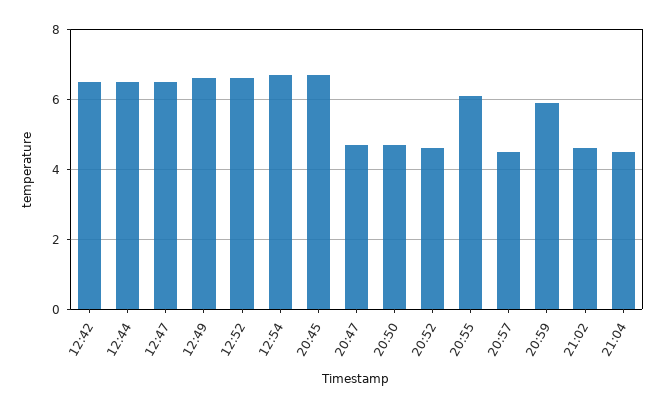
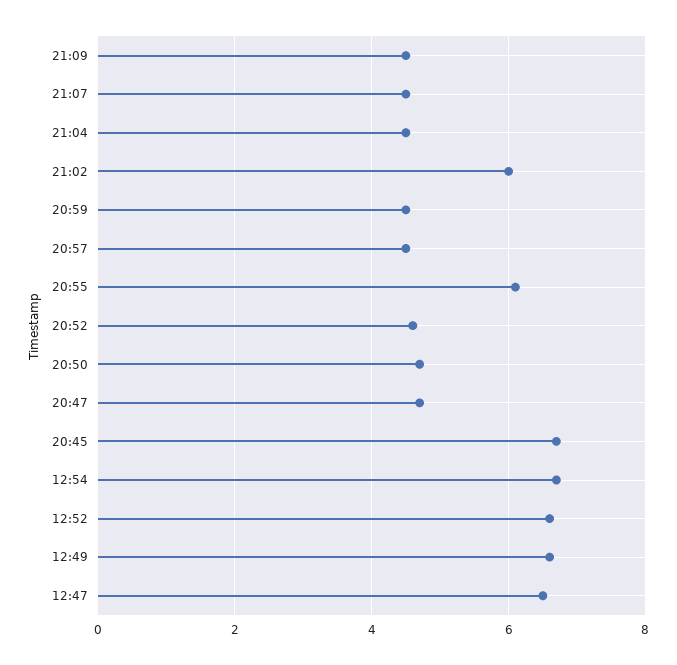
12:42: 6.5 -> none
12:44: 6.5 -> none
20:59: 6 -> 4.5
21:02: 4.5 -> 6
21:09: none -> 4.5
21:07: none -> 4.5

